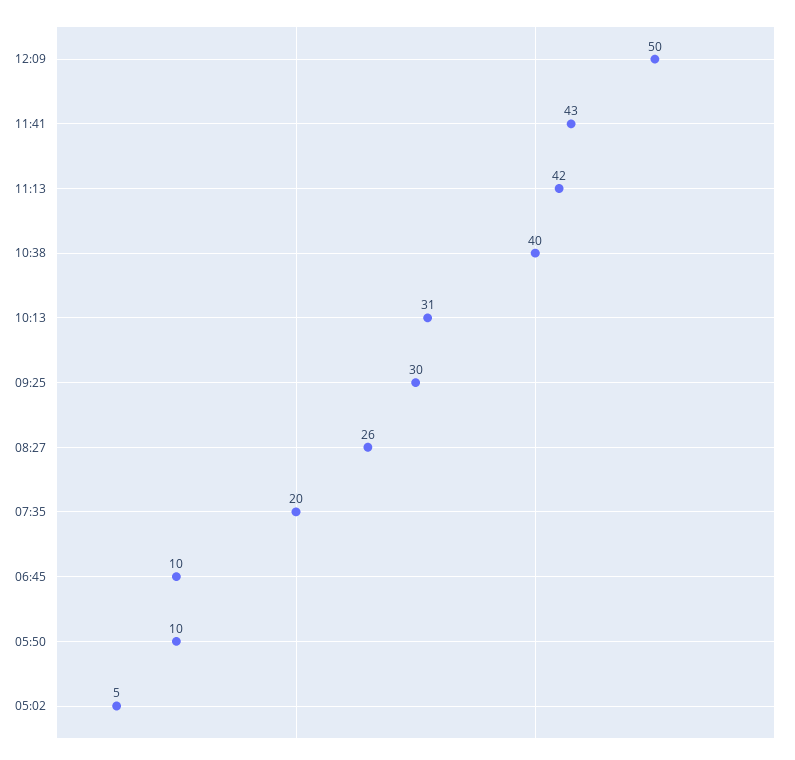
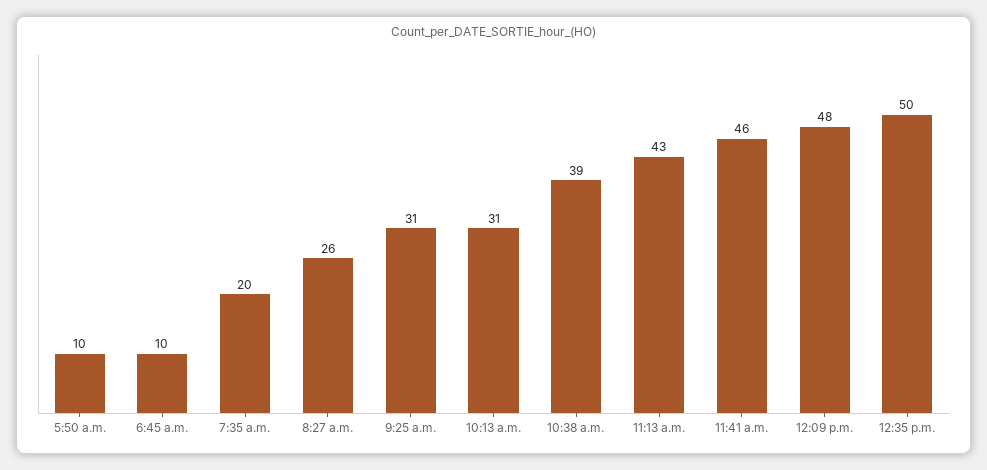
12:09: 50 -> 48
11:41: 43 -> 46
11:13: 42 -> 43
10:38: 40 -> 39
09:25: 30 -> 31
05:02: 5 -> none
12:35 p.m.: none -> 50

